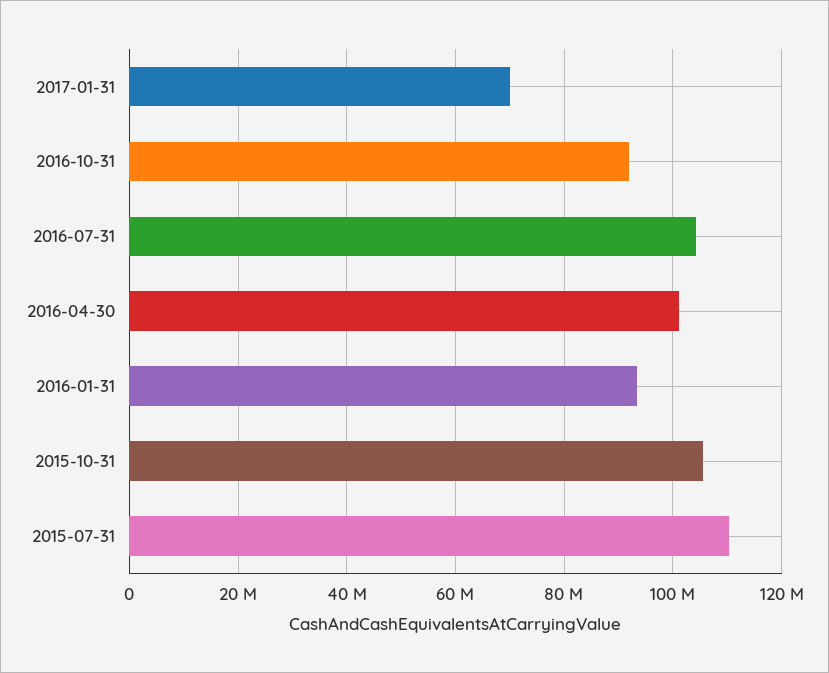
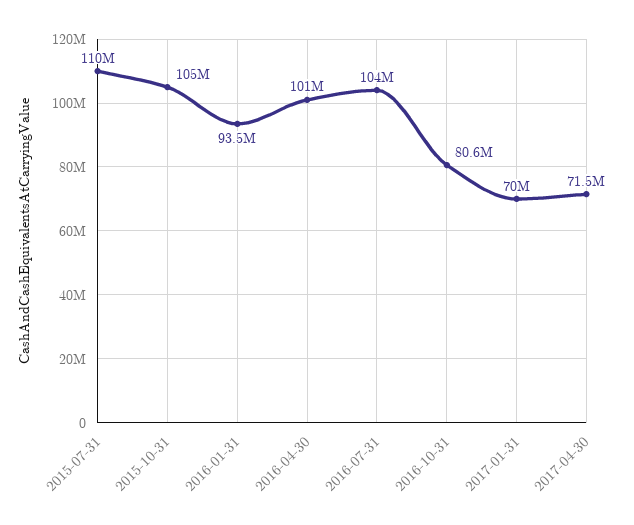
2016-10-31: 92000000 -> 80600000
2017-04-30: none -> 71500000

